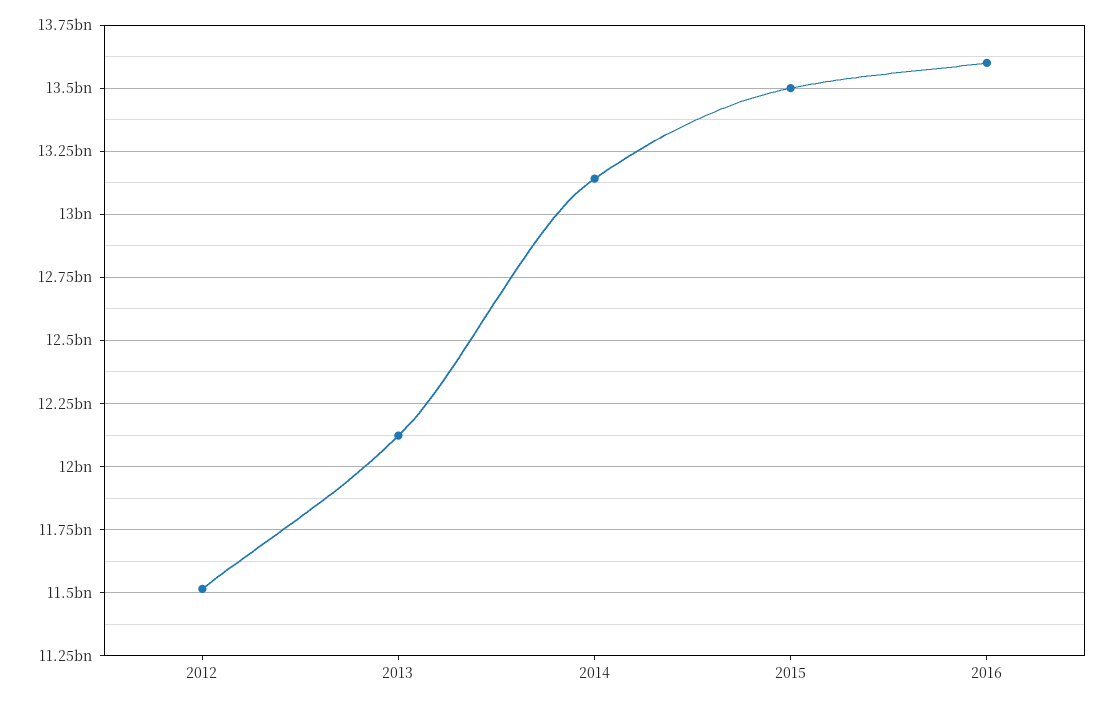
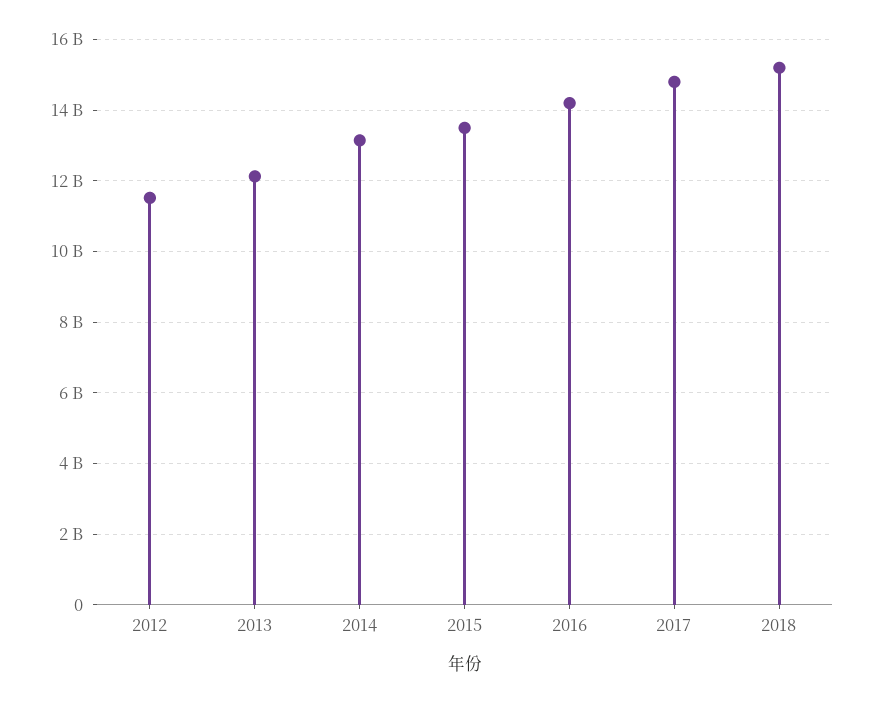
2016: 13600000000 -> 14200000000
2017: none -> 14800000000
2018: none -> 15200000000

